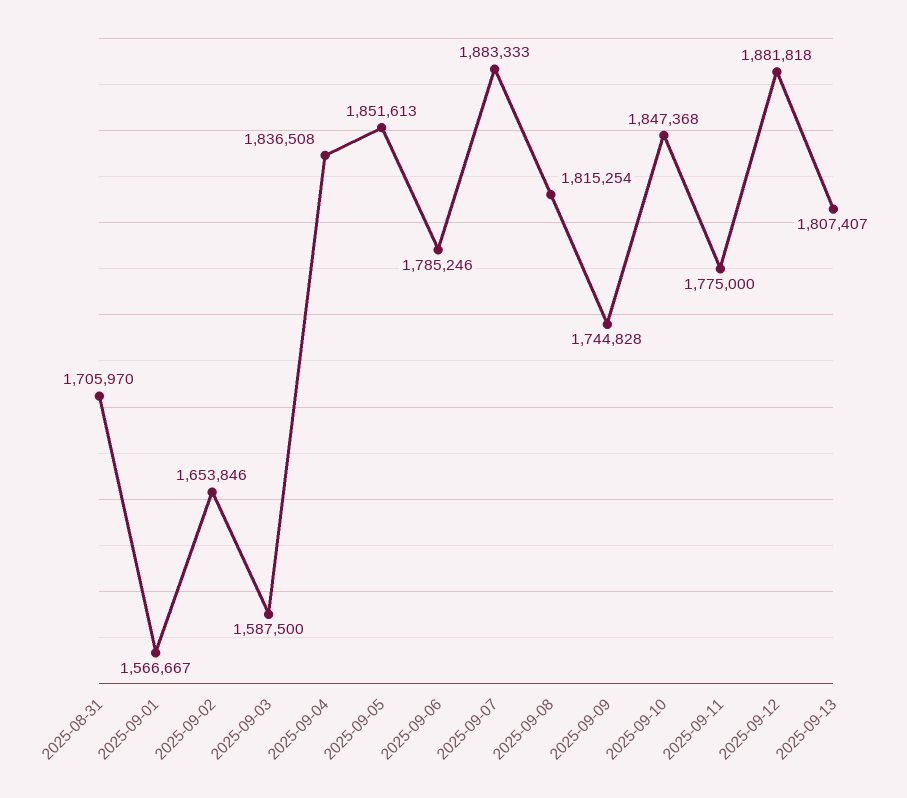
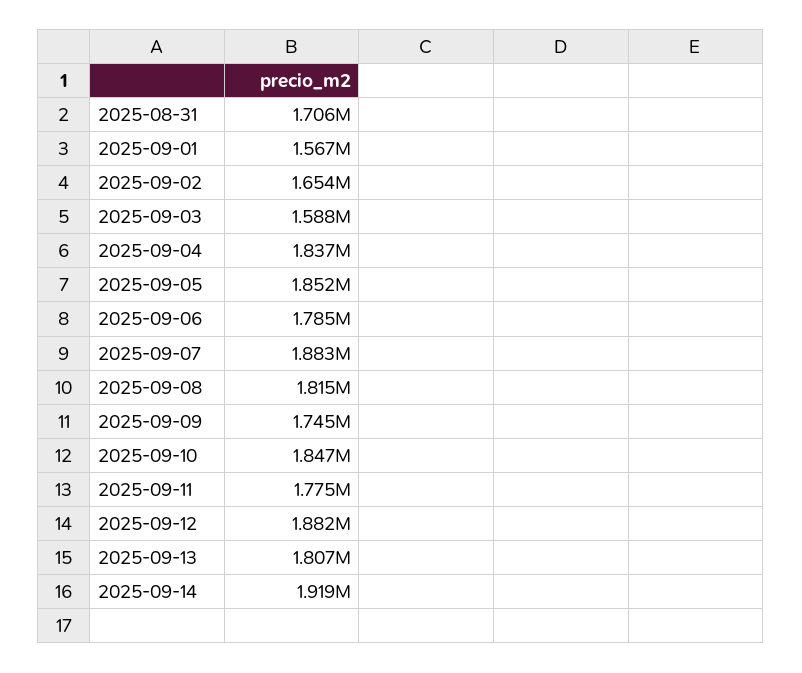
2025-09-14: none -> 1919000

